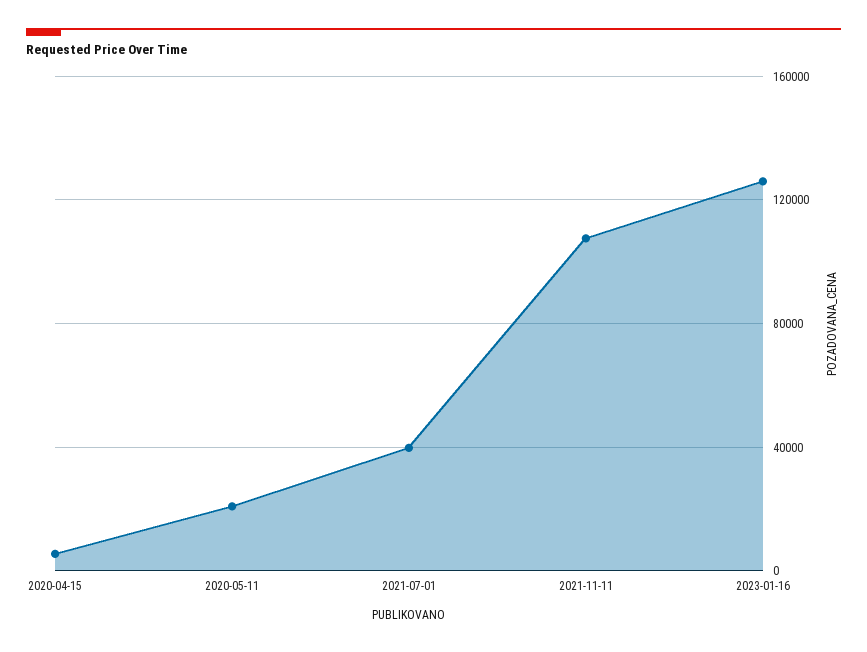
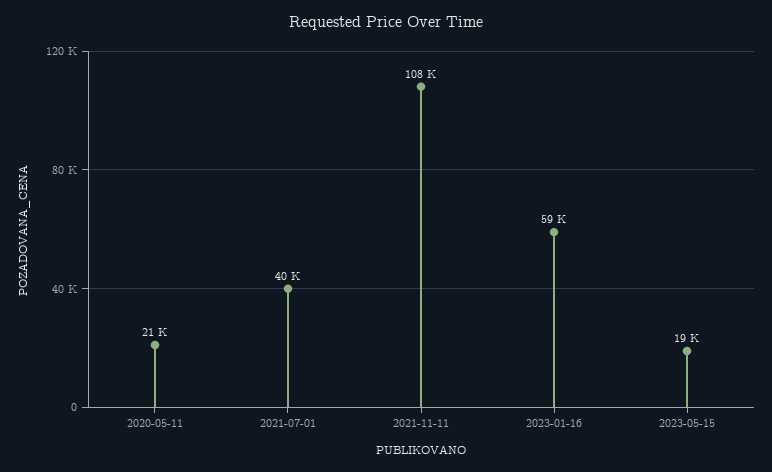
2020-04-15: 5000 -> none
2023-01-16: 125000 -> 59000
2023-05-15: none -> 19000

